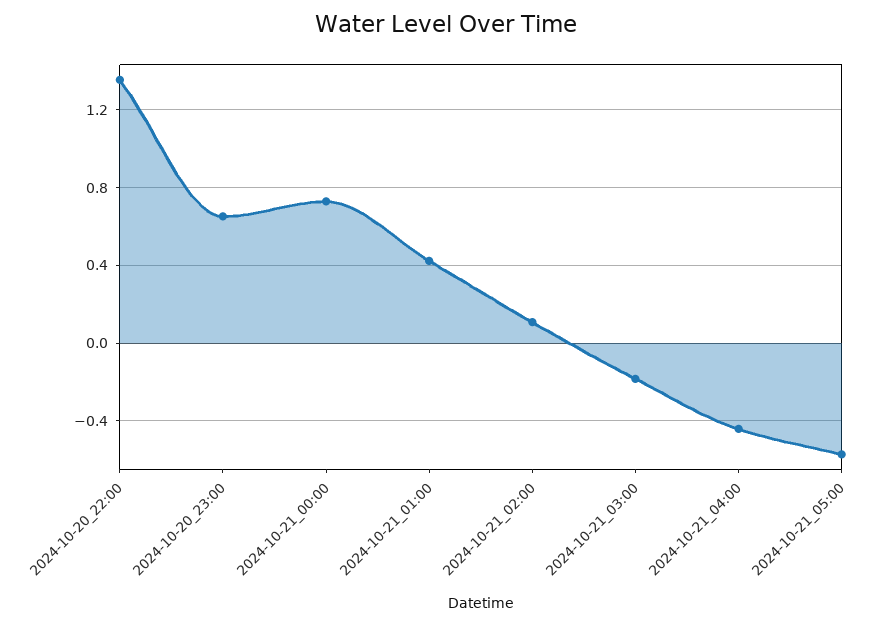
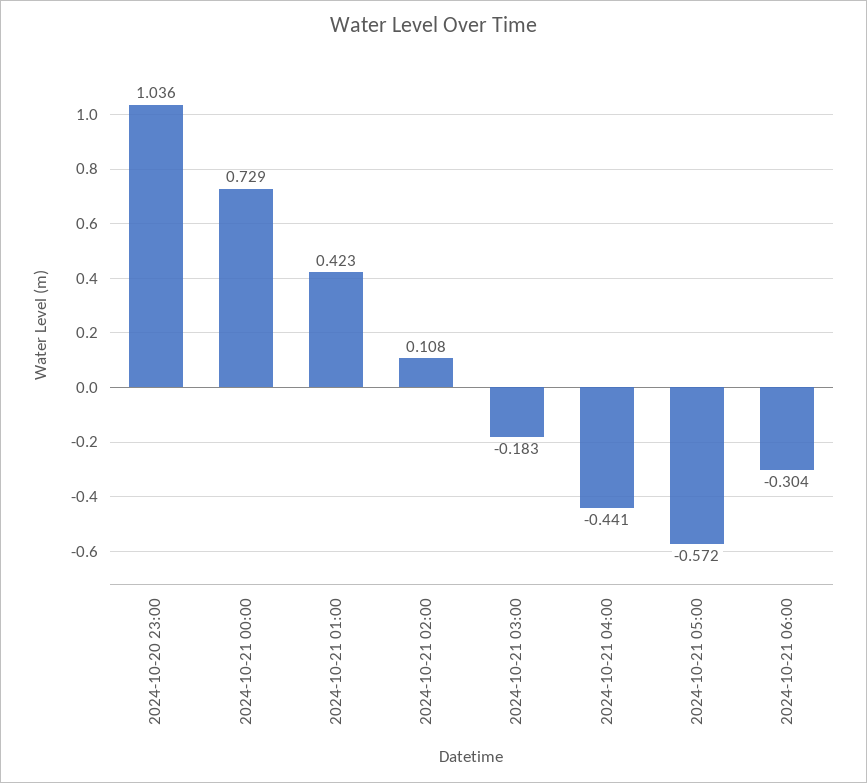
2024-10-20_22:00: 1.35 -> none
2024-10-20_23:00: 0.65 -> 1.036
2024-10-21 06:00: none -> -0.304

